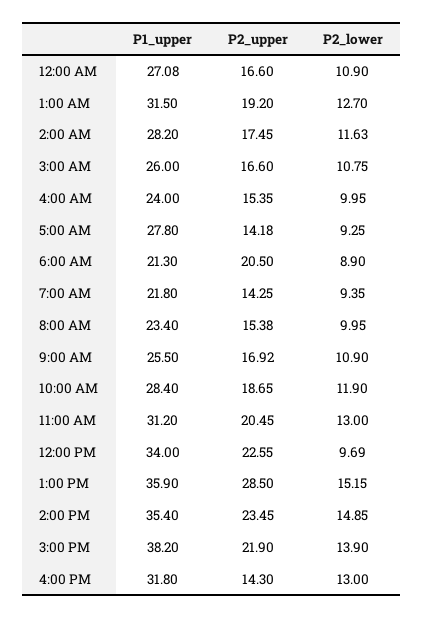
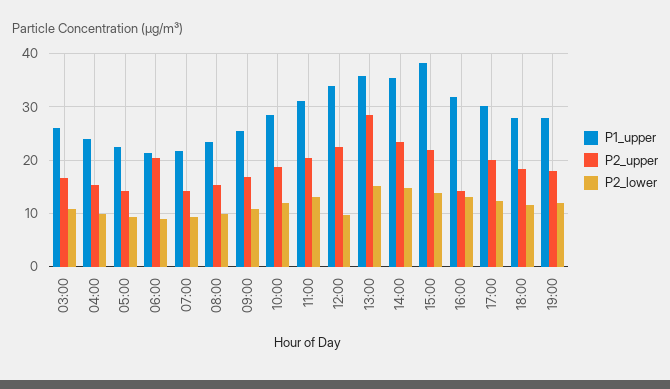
P1_upper, 12:00 AM: 27.08 -> none
P2_upper, 12:00 AM: 16.6 -> none
P2_lower, 12:00 AM: 10.9 -> none
P1_upper, 1:00 AM: 31.5 -> none
P2_upper, 1:00 AM: 19.2 -> none
P2_lower, 1:00 AM: 12.7 -> none
P1_upper, 2:00 AM: 28.2 -> none
P2_upper, 2:00 AM: 17.45 -> none
P2_lower, 2:00 AM: 11.63 -> none
P1_upper, 5:00 AM: 27.8 -> 22
P1_upper, 17:00: none -> 30
P2_upper, 17:00: none -> 20
P2_lower, 17:00: none -> 12
P1_upper, 18:00: none -> 28
P2_upper, 18:00: none -> 18
P2_lower, 18:00: none -> 12
P1_upper, 19:00: none -> 28
P2_upper, 19:00: none -> 18
P2_lower, 19:00: none -> 12

